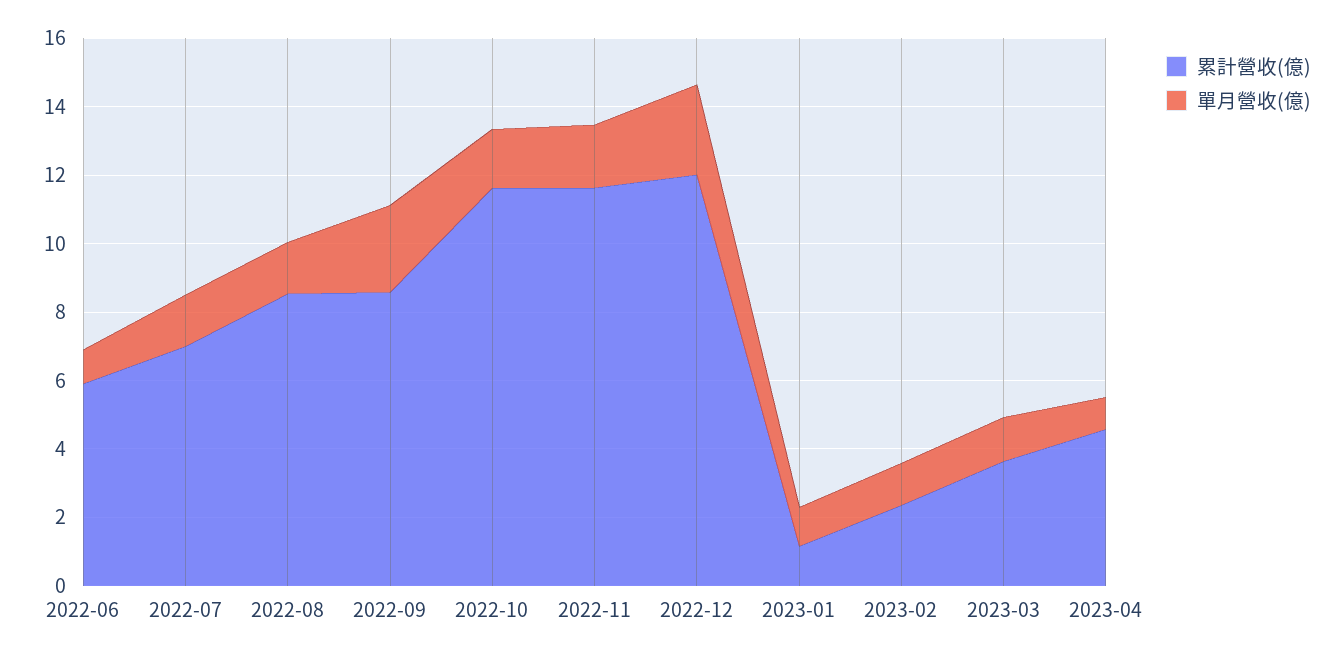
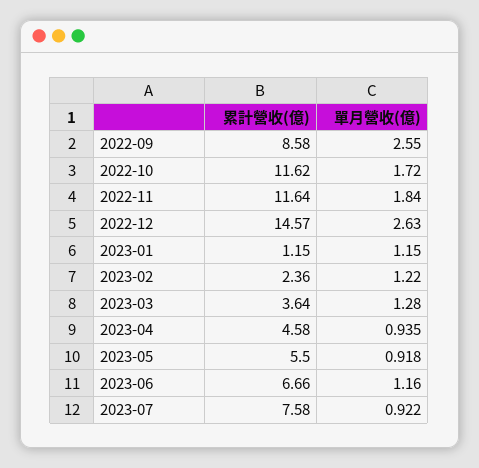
累計營收(億), 2022-06: 6 -> none
單月營收(億), 2022-06: 1 -> none
累計營收(億), 2022-07: 7 -> none
單月營收(億), 2022-07: 1.5 -> none
累計營收(億), 2022-08: 8.5 -> none
單月營收(億), 2022-08: 1.5 -> none
累計營收(億), 2022-12: 12 -> 14.57
累計營收(億), 2023-05: none -> 5.5
單月營收(億), 2023-05: none -> 0.918
累計營收(億), 2023-06: none -> 6.66
單月營收(億), 2023-06: none -> 1.16
累計營收(億), 2023-07: none -> 7.58
單月營收(億), 2023-07: none -> 0.922

